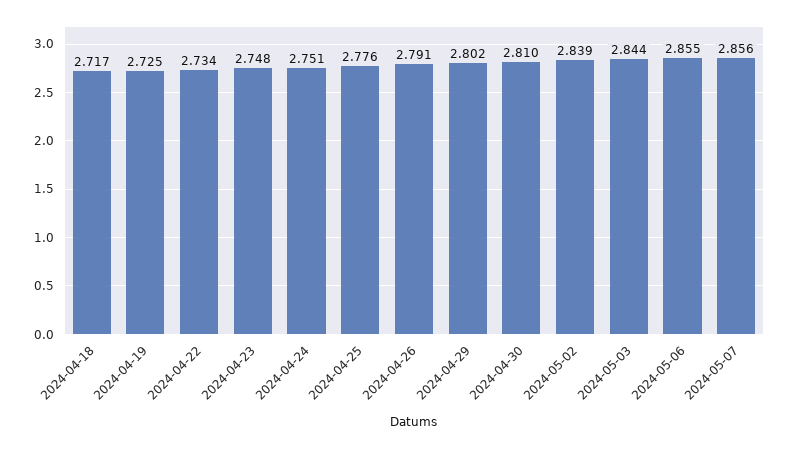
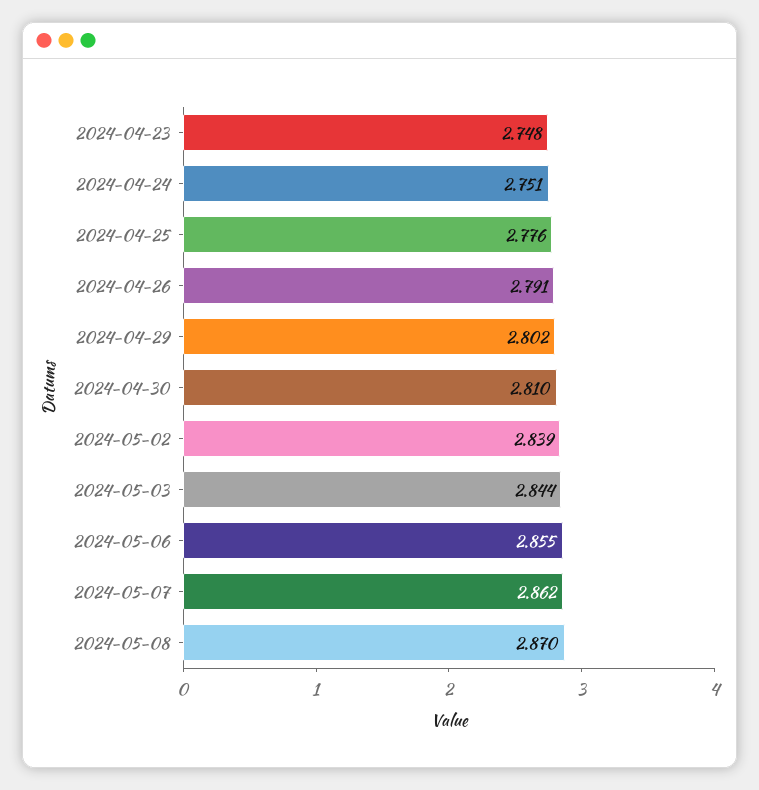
2024-04-18: 2.717 -> none
2024-04-19: 2.725 -> none
2024-04-22: 2.734 -> none
2024-05-07: 2.856 -> 2.862
2024-05-08: none -> 2.87

